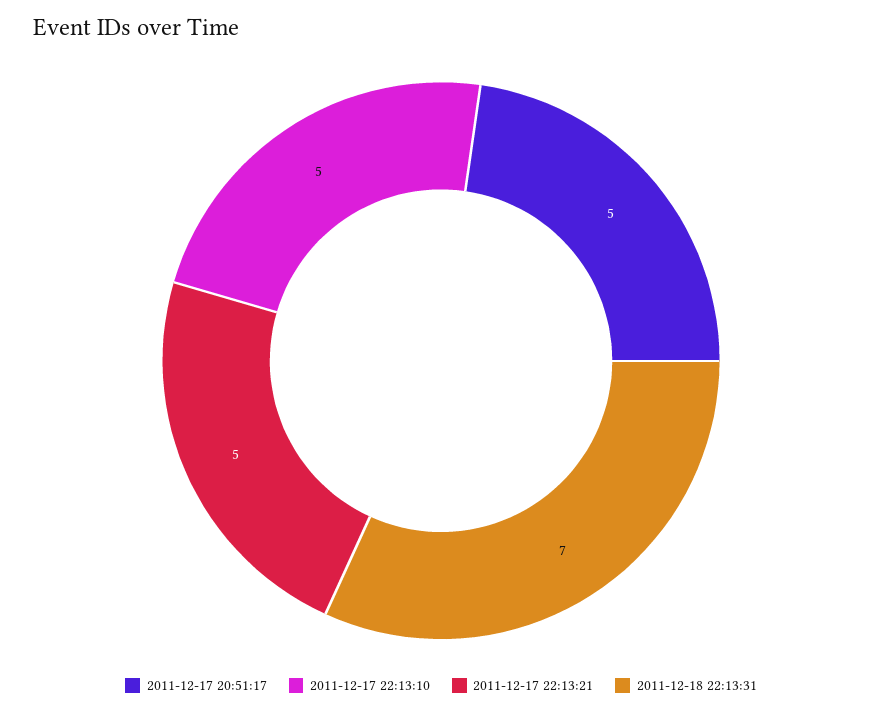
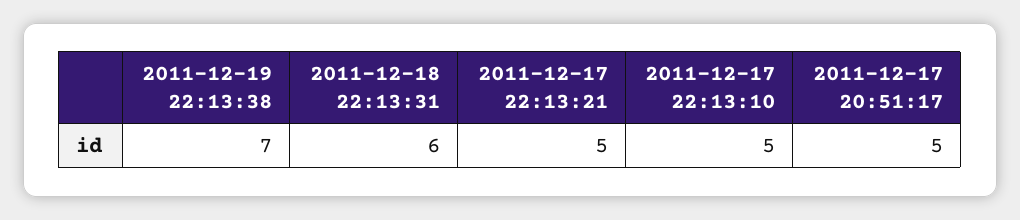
2011-12-18 22:13:31: 7 -> 6
2011-12-19 22:13:38: none -> 7

